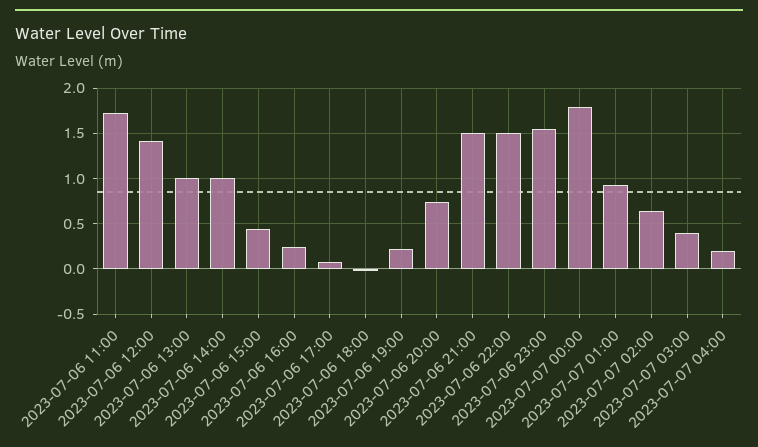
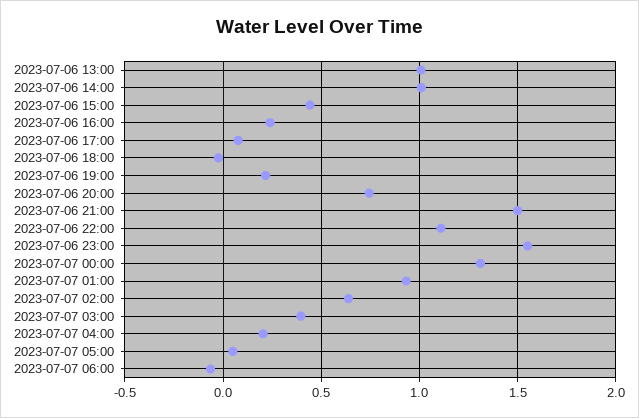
2023-07-06 11:00: 1.7 -> none
2023-07-06 12:00: 1.4 -> none
2023-07-06 22:00: 1.5 -> 1.1
2023-07-07 00:00: 1.8 -> 1.3
2023-07-07 05:00: none -> 0.05
2023-07-07 06:00: none -> -0.05

